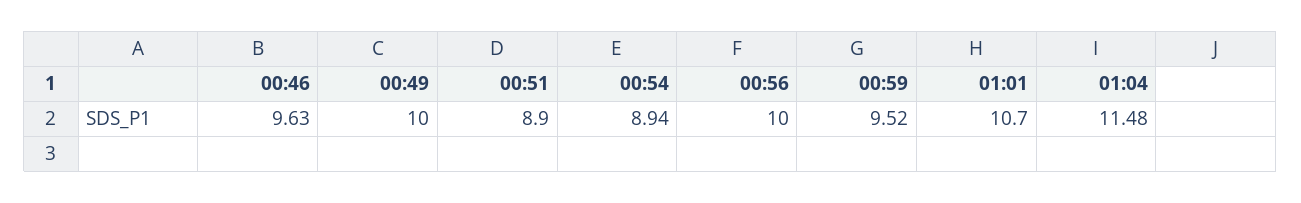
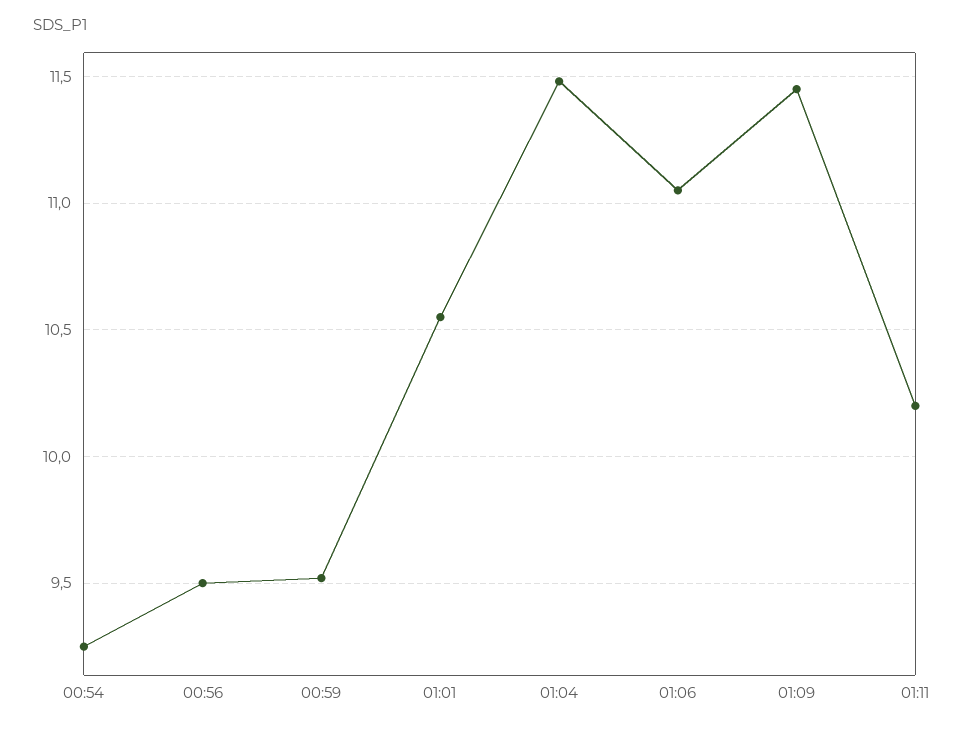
00:46: 9.63 -> none
00:49: 10 -> none
00:51: 8.9 -> none
00:54: 8.94 -> 9.25
00:56: 10 -> 9.5
01:01: 10.7 -> 10.55
01:06: none -> 11.05
01:09: none -> 11.45
01:11: none -> 10.2

